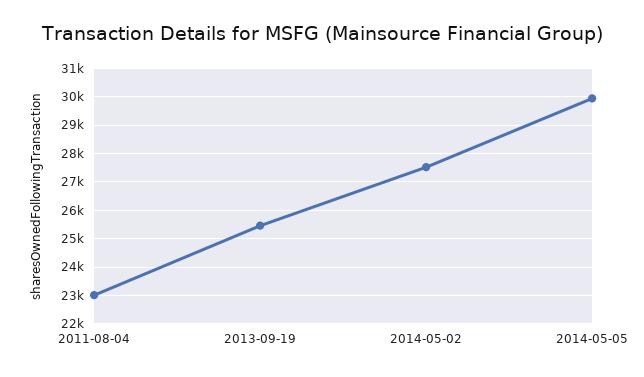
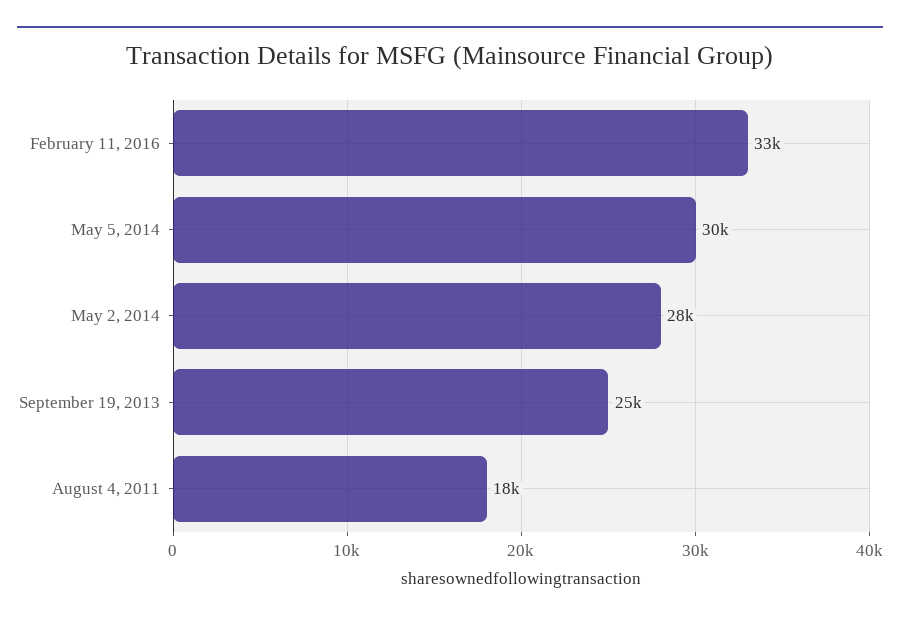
2011-08-04: 23000 -> 18000
February 11, 2016: none -> 33000

